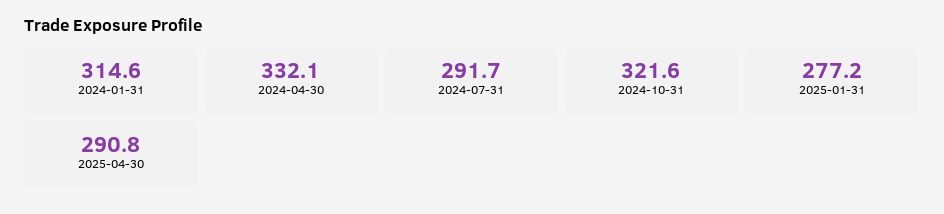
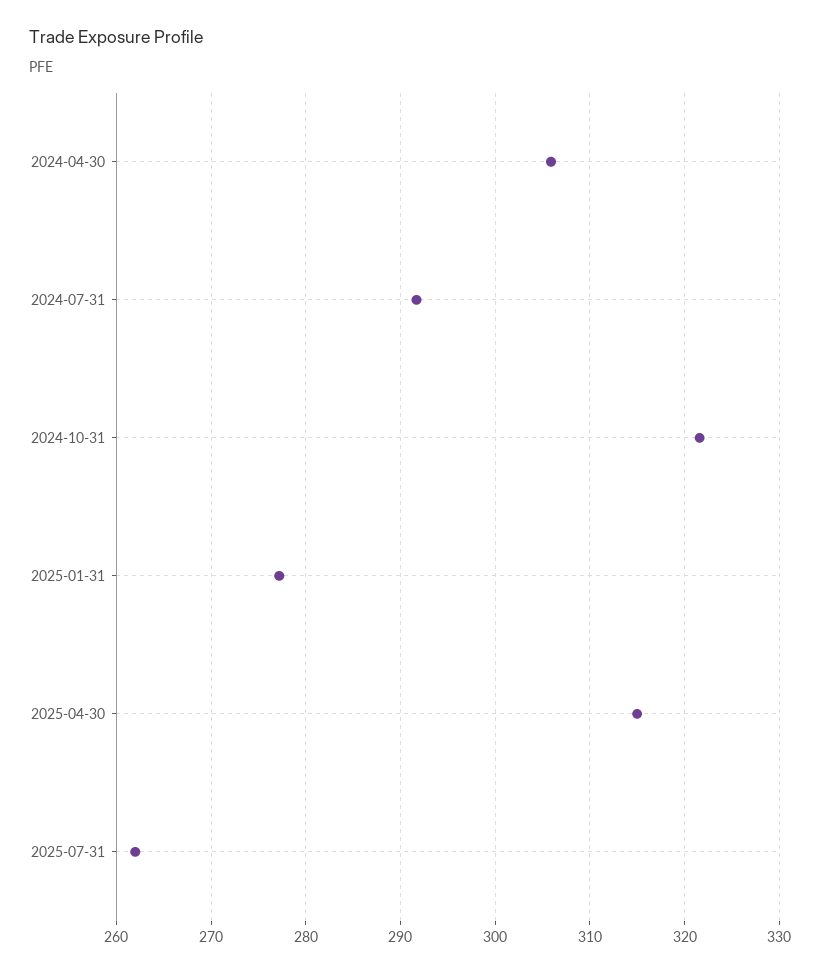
2024-01-31: 314.6 -> none
2024-04-30: 332.1 -> 306
2025-04-30: 290.8 -> 315
2025-07-31: none -> 262

